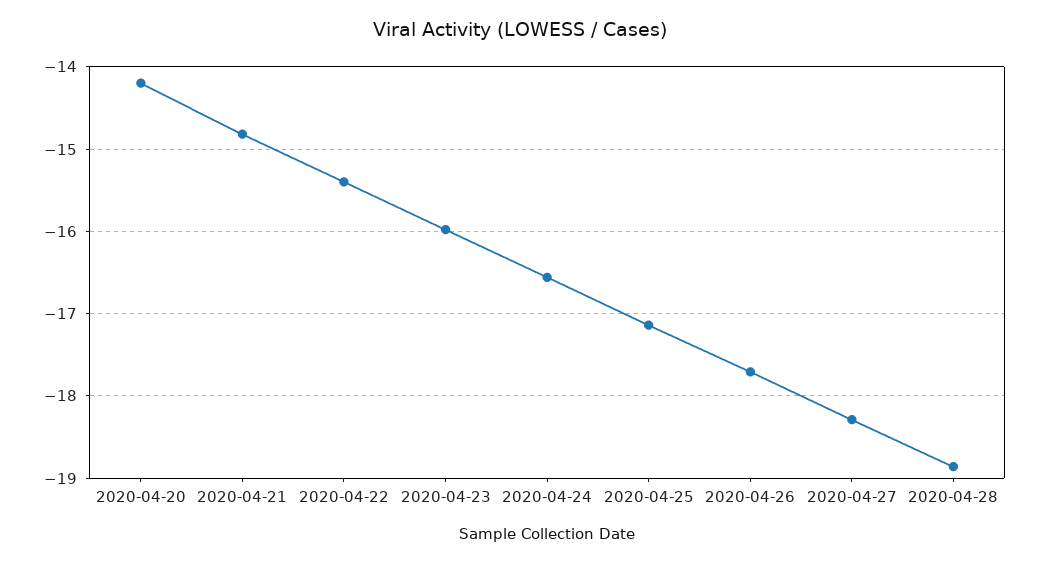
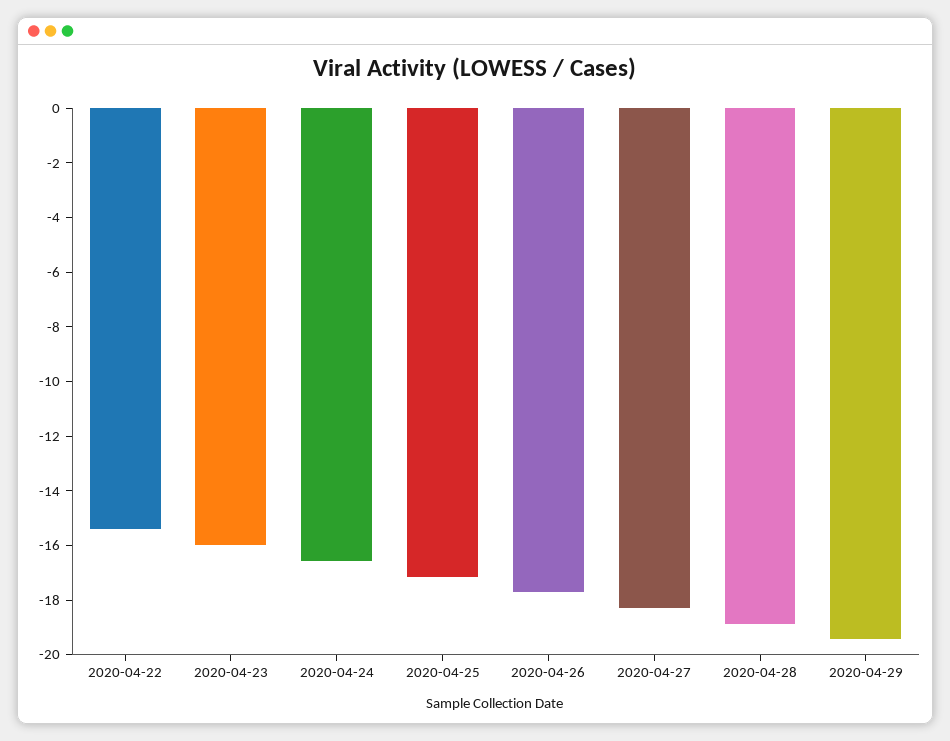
2020-04-20: -14.2 -> none
2020-04-21: -14.8 -> none
2020-04-29: none -> -19.5

